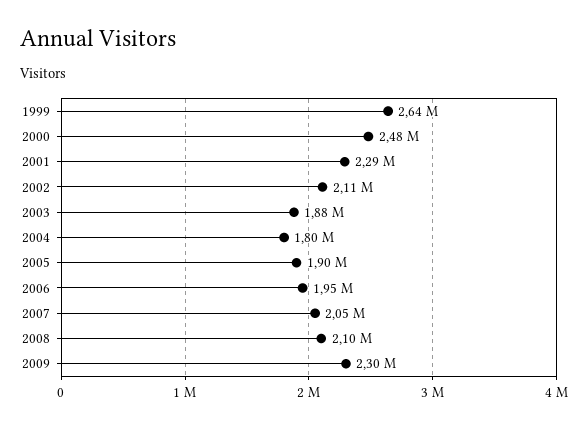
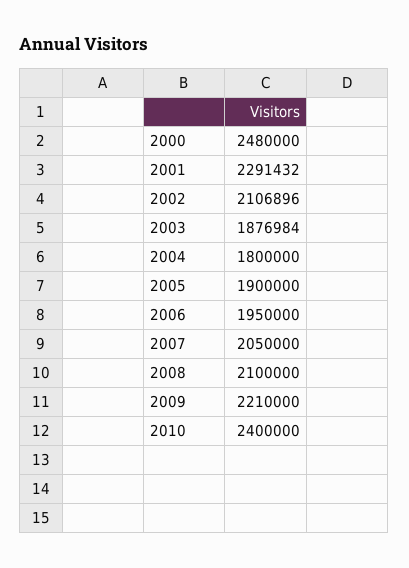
1999: 2640000 -> none
2009: 2300000 -> 2210000
2010: none -> 2400000

